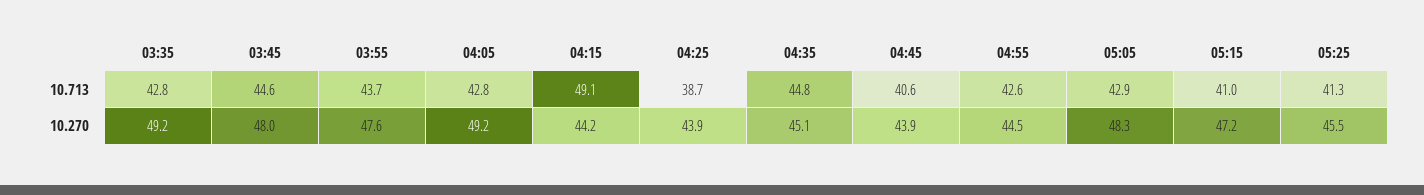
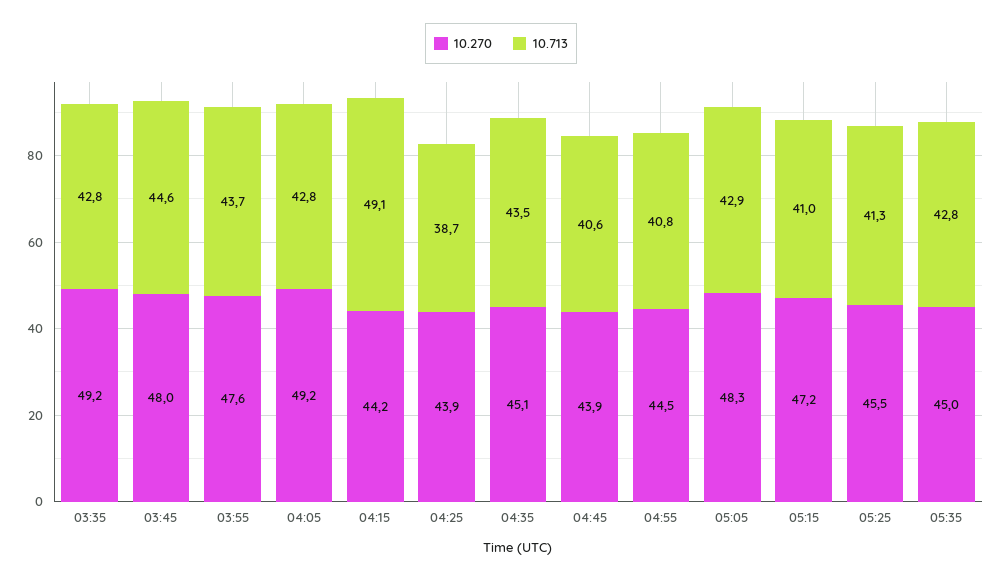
10.713, 04:35: 44.8 -> 43.5
10.713, 04:55: 42.6 -> 40.8
10.270, 05:35: none -> 45
10.713, 05:35: none -> 42.8

